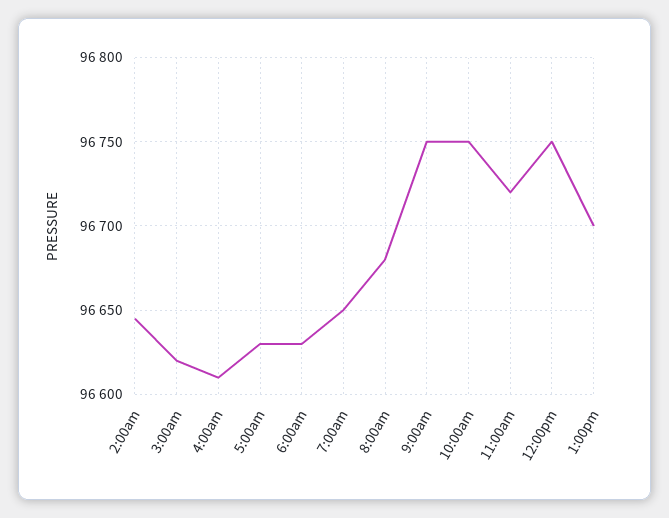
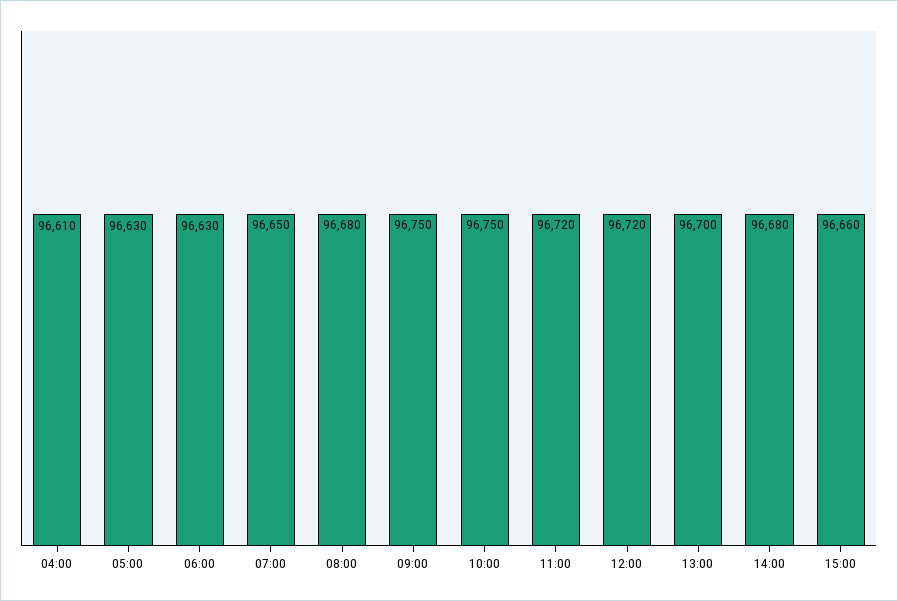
2:00am: 96645 -> none
3:00am: 96620 -> none
12:00pm: 96750 -> 96720
14:00: none -> 96680
15:00: none -> 96660

